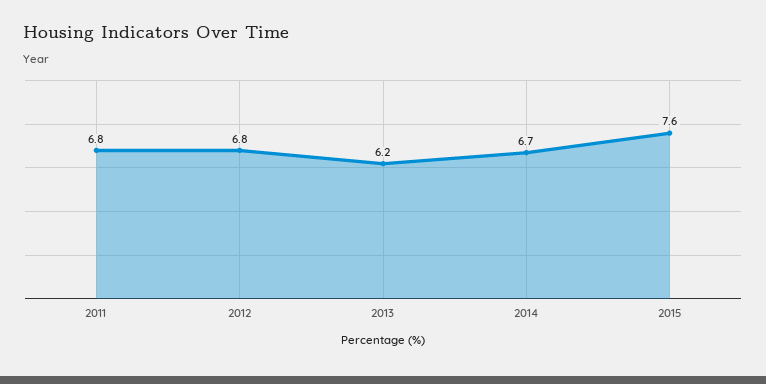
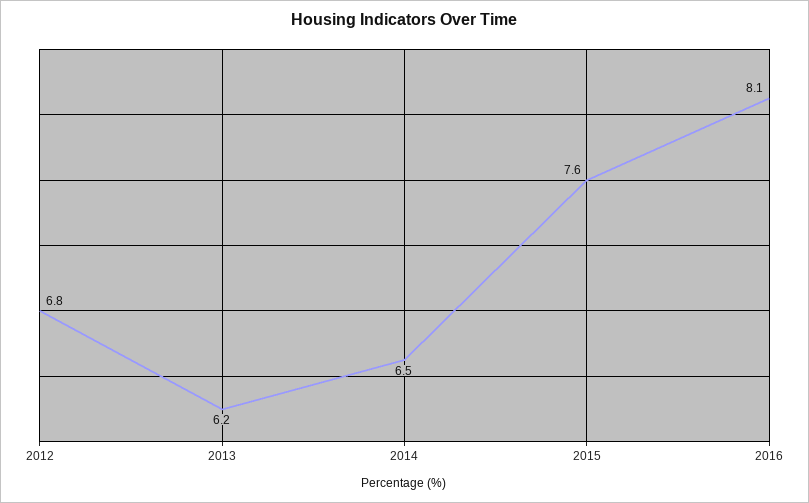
2011: 6.8 -> none
2014: 6.7 -> 6.5
2016: none -> 8.1

